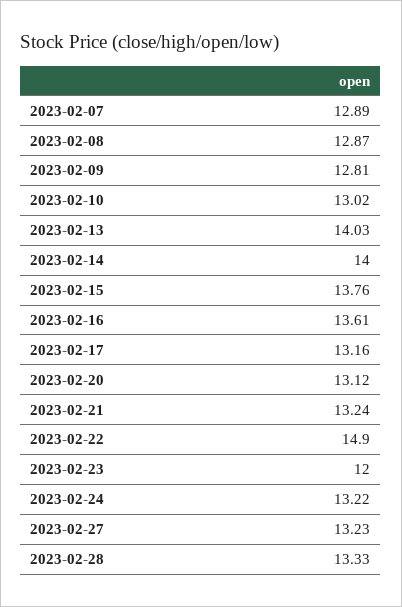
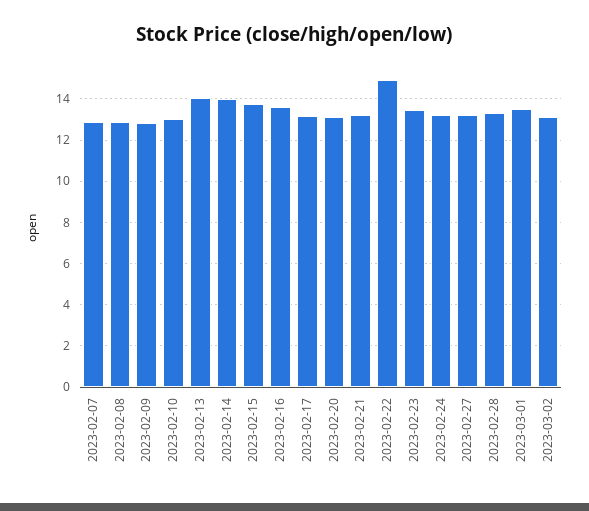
2023-02-23: 12 -> 13.5
2023-03-01: none -> 13.5
2023-03-02: none -> 13

